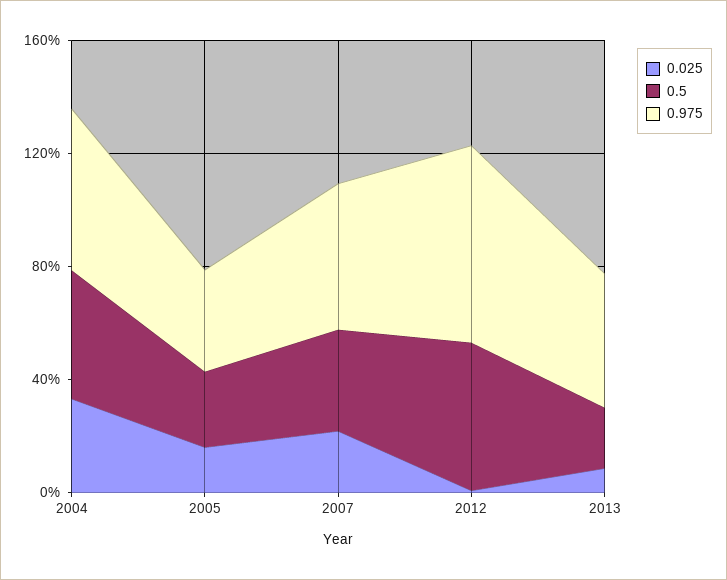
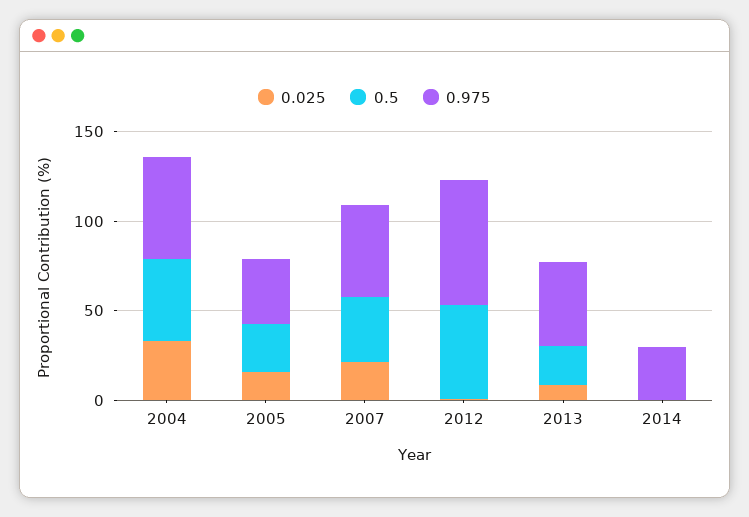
0.025, 2014: none -> 0
0.5, 2014: none -> 0
0.975, 2014: none -> 30

